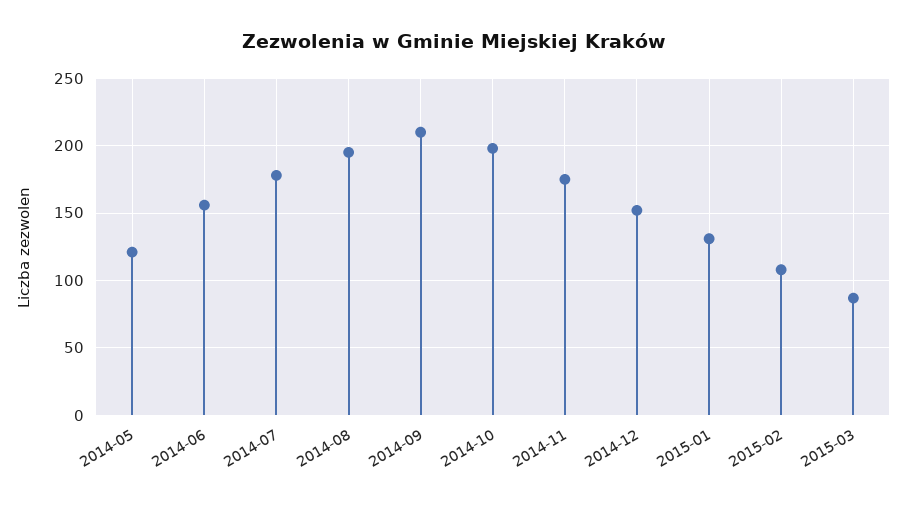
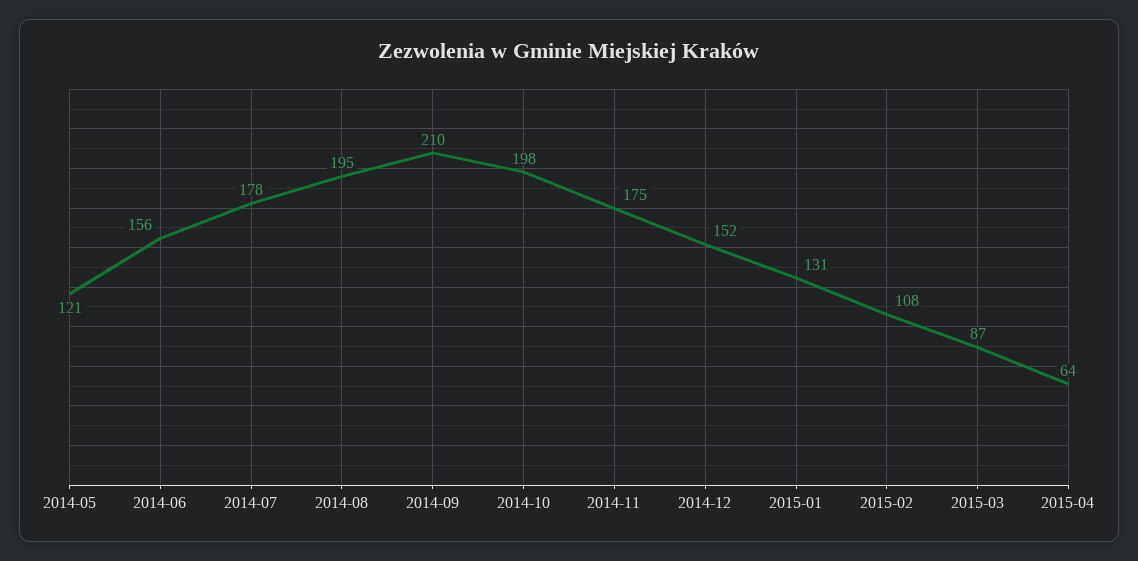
2015-04: none -> 64

